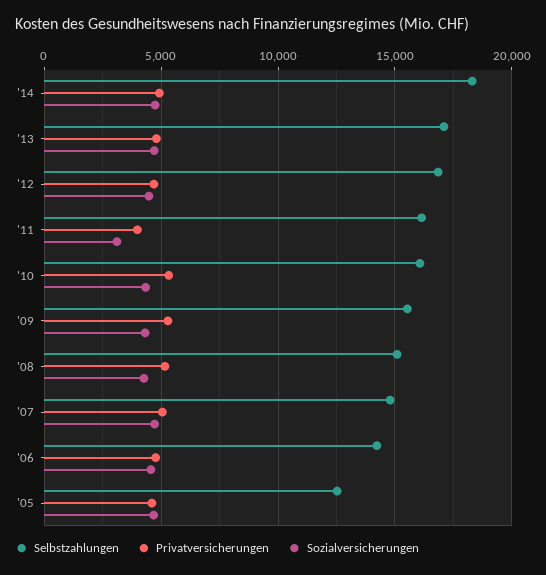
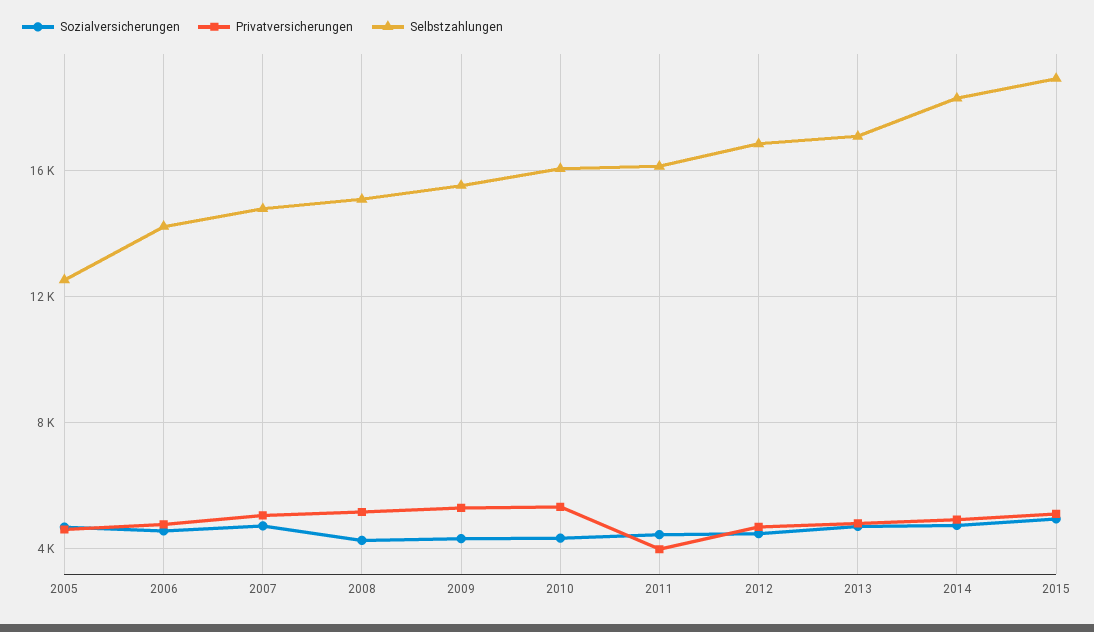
Sozialversicherungen, '11: 3000 -> 4500
Sozialversicherungen, 2015: none -> 5000
Privatversicherungen, 2015: none -> 5000
Selbstzahlungen, 2015: none -> 19000

